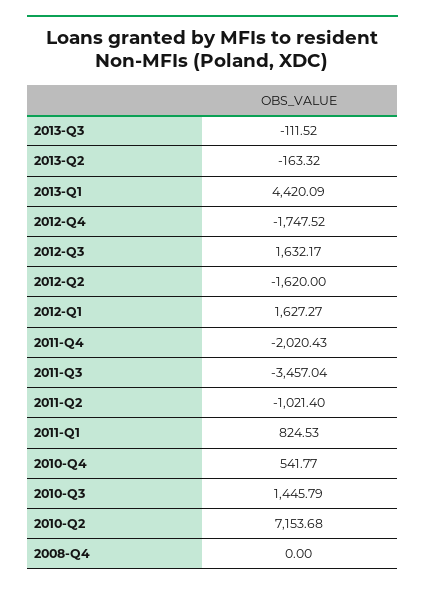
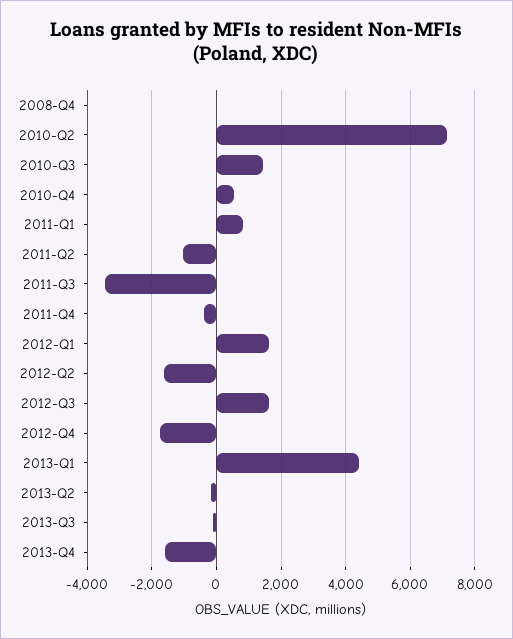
2011-Q4: -2020.43 -> -400
2013-Q4: none -> -1600

